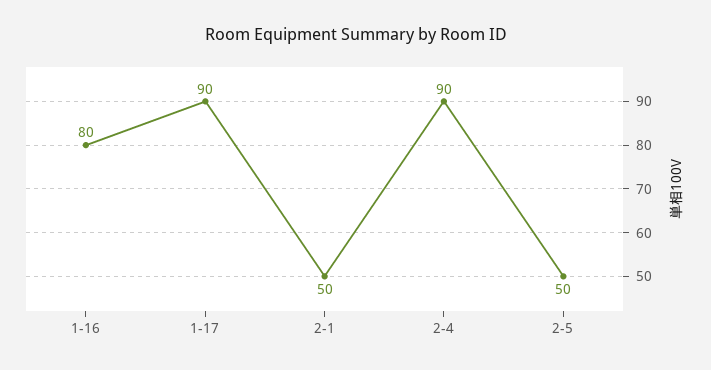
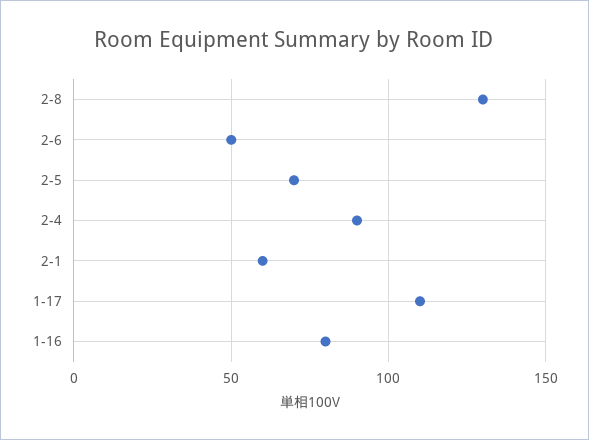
1-17: 90 -> 110
2-1: 50 -> 60
2-5: 50 -> 70
2-8: none -> 130
2-6: none -> 50

